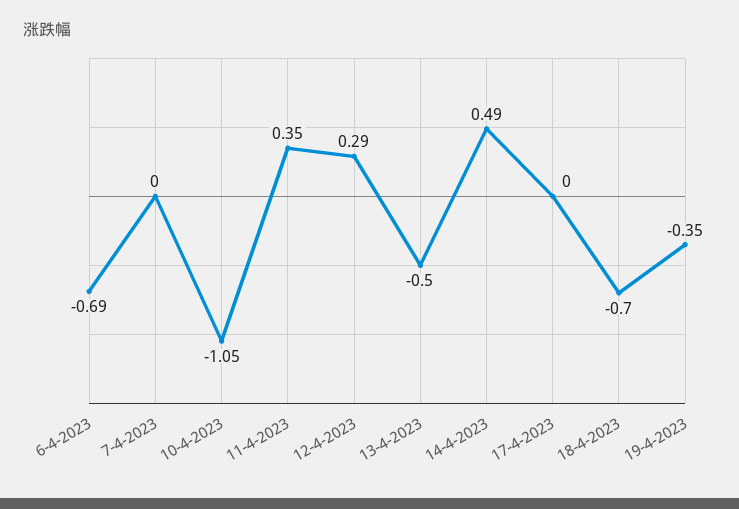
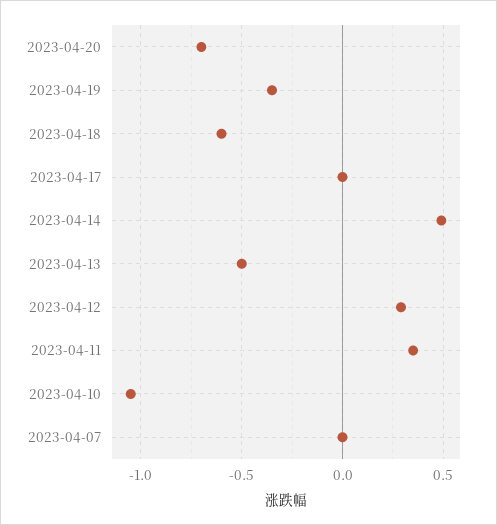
6-4-2023: -0.69 -> none
18-4-2023: -0.7 -> -0.6
2023-04-20: none -> -0.7

